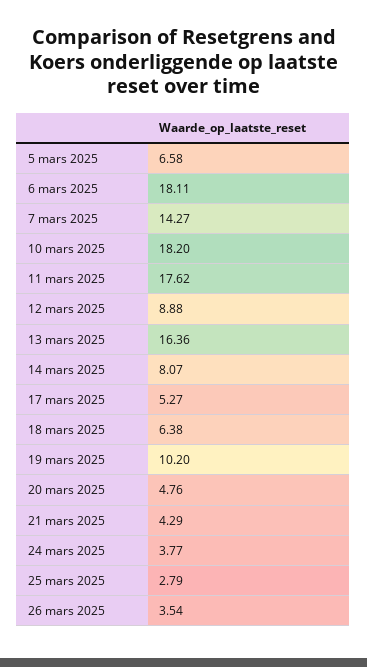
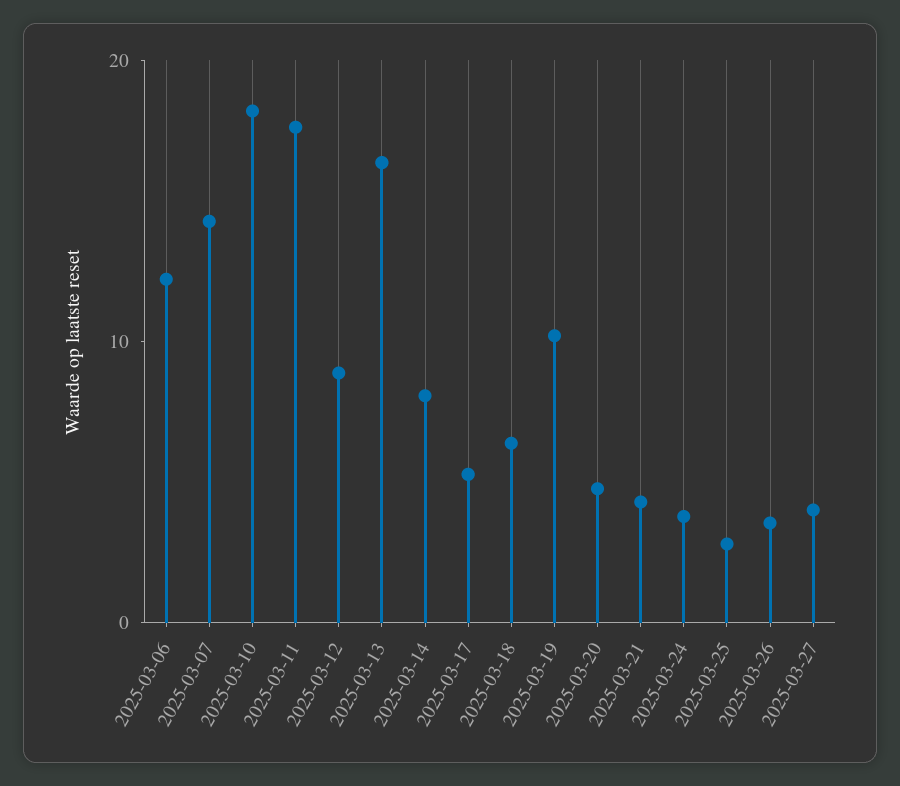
5 mars 2025: 6.58 -> none
6 mars 2025: 18.11 -> 12
2025-03-27: none -> 4

